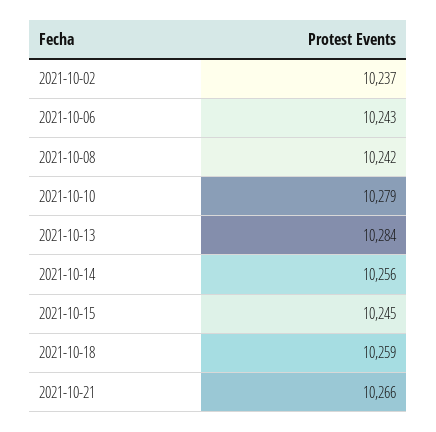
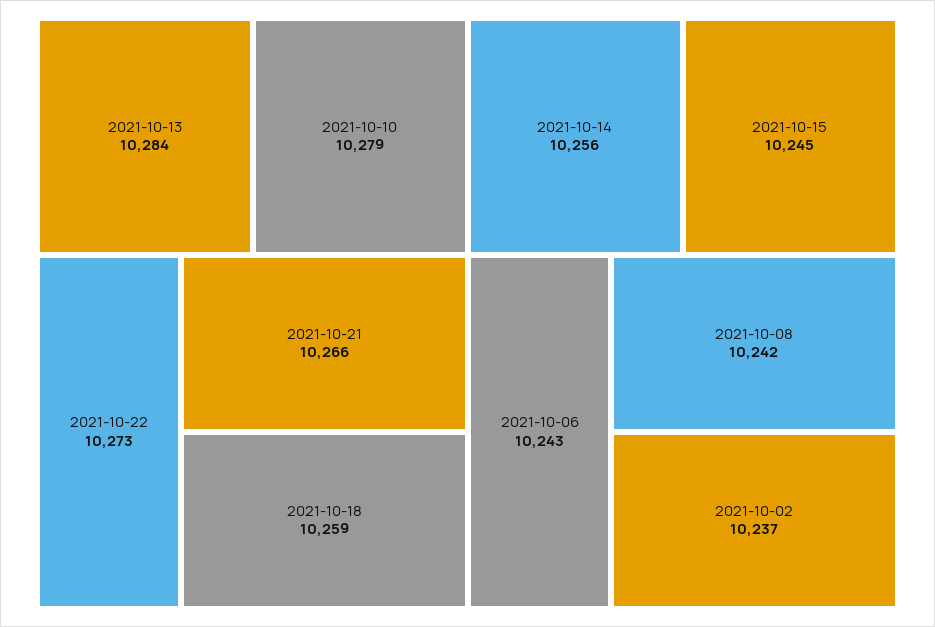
2021-10-22: none -> 10273

